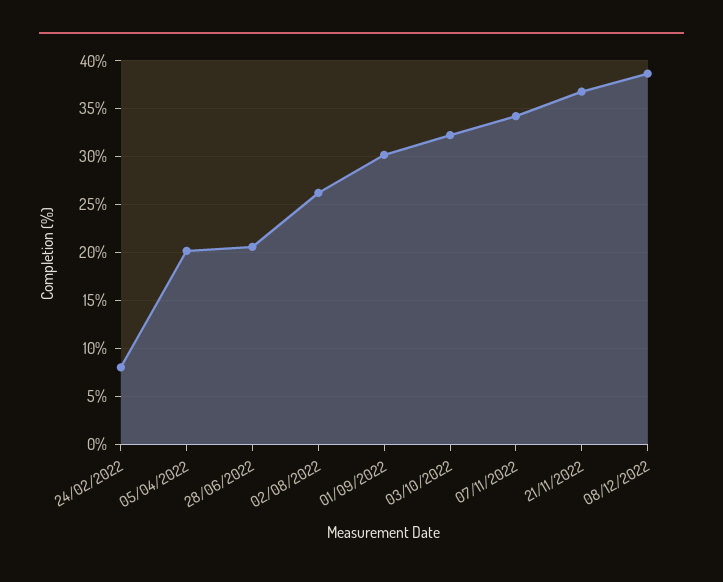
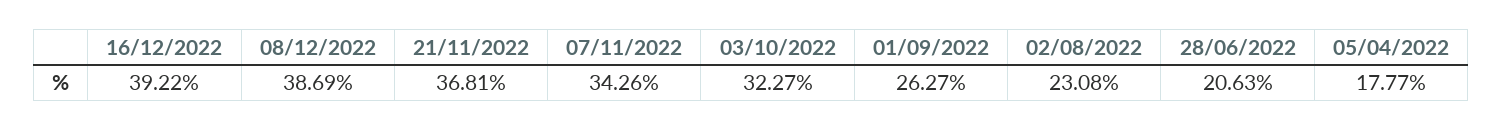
24/02/2022: 8 -> none
05/04/2022: 20 -> 17.77
02/08/2022: 26 -> 23.08
01/09/2022: 30 -> 26.27
16/12/2022: none -> 39.22

